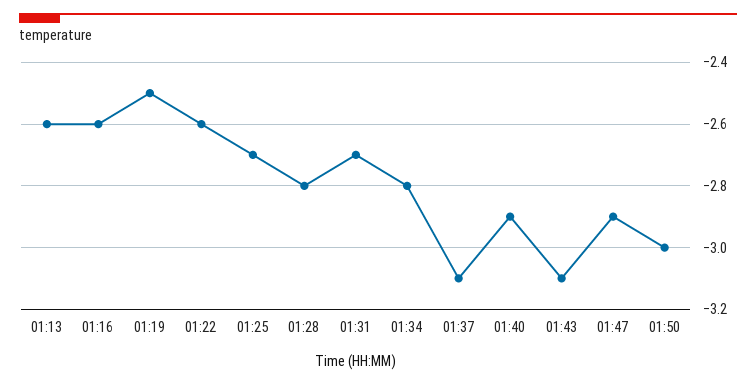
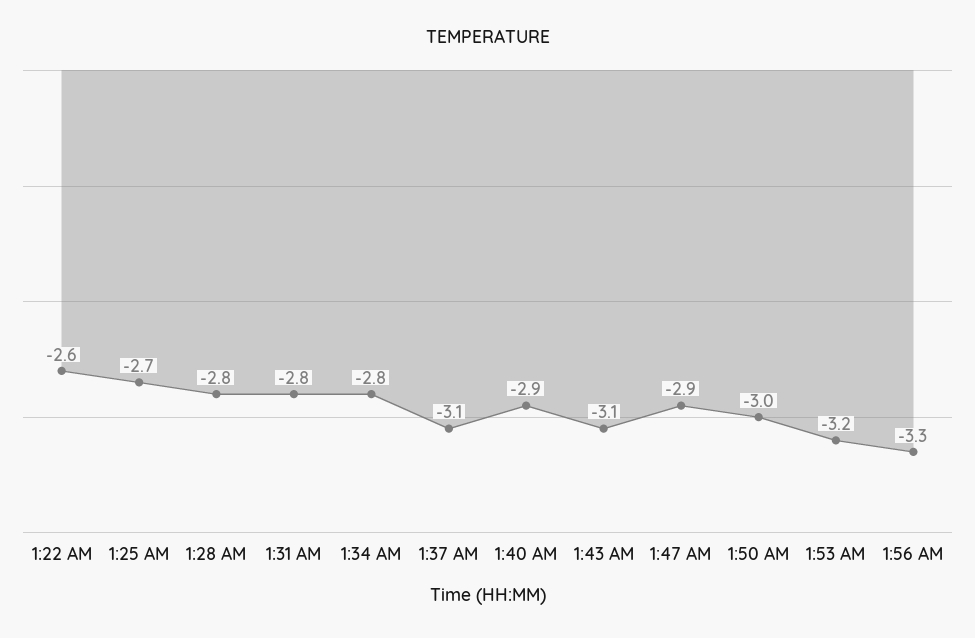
01:13: -2.6 -> none
01:16: -2.6 -> none
01:19: -2.5 -> none
01:31: -2.7 -> -2.8
1:53 AM: none -> -3.2
1:56 AM: none -> -3.3

